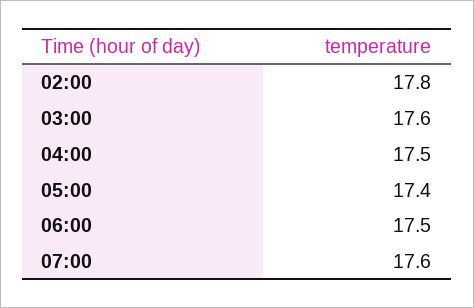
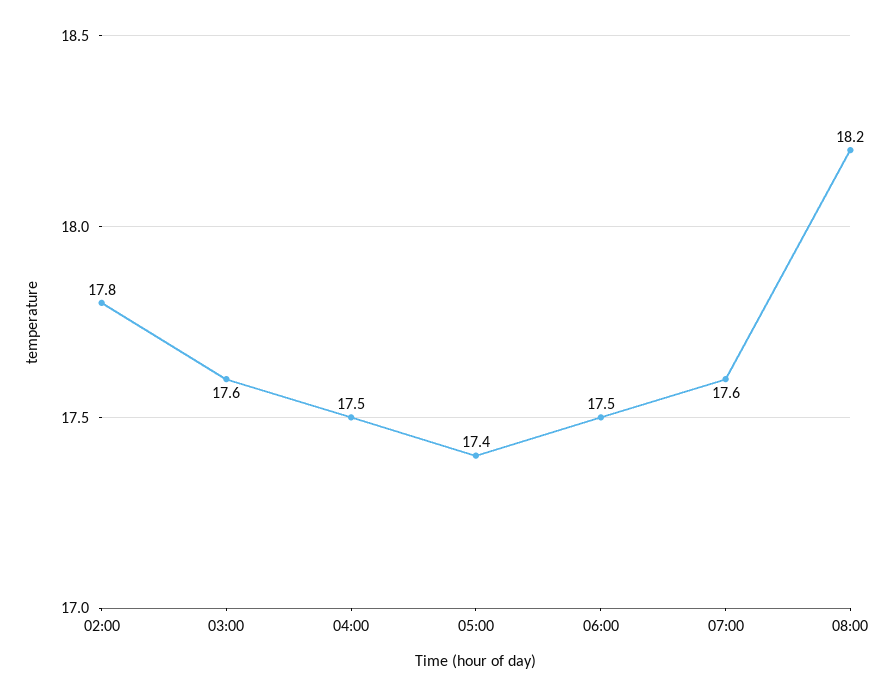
08:00: none -> 18.2

